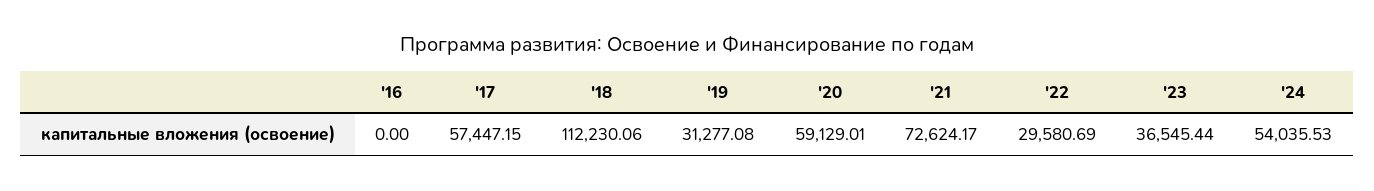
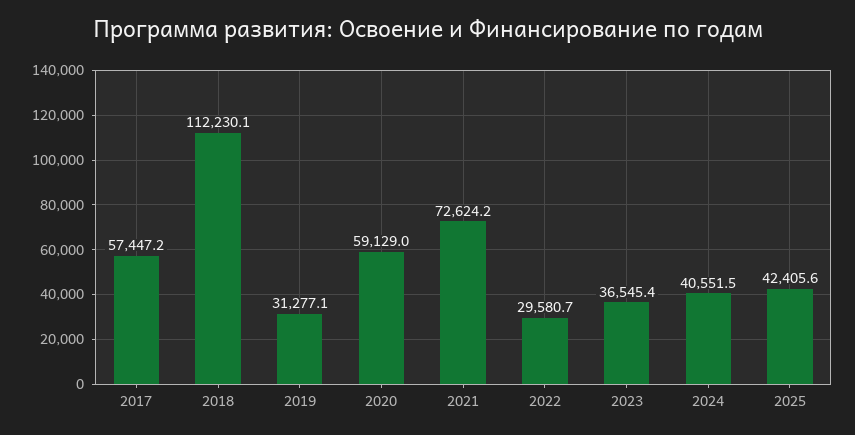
'16: 0 -> none
'24: 54035.53 -> 40551.5
2025: none -> 42405.6

